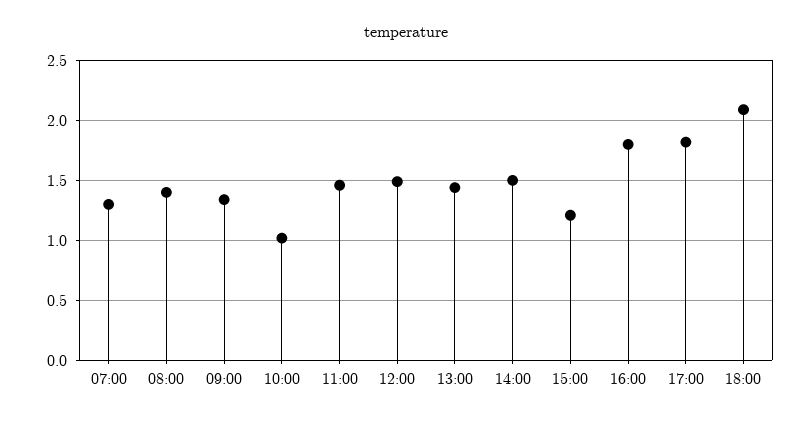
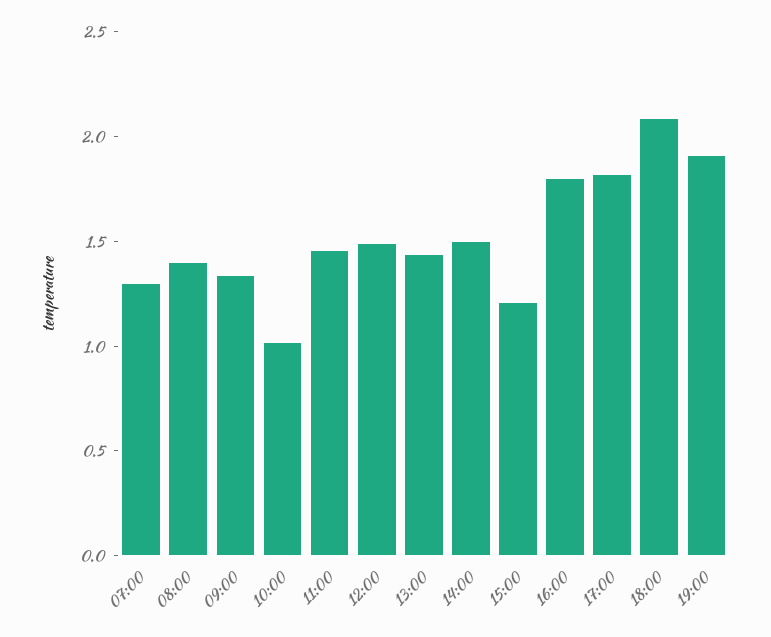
19:00: none -> 1.9

